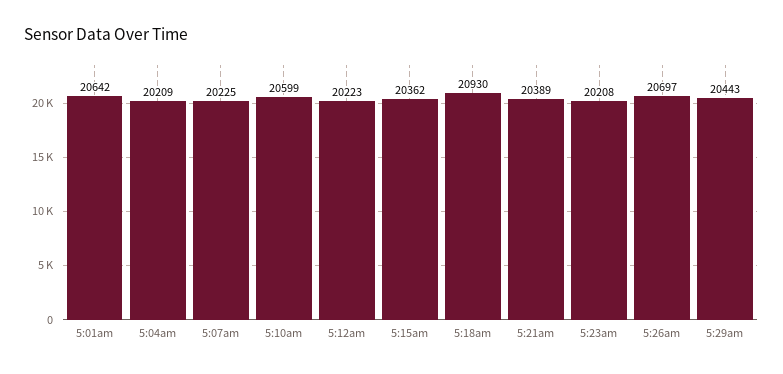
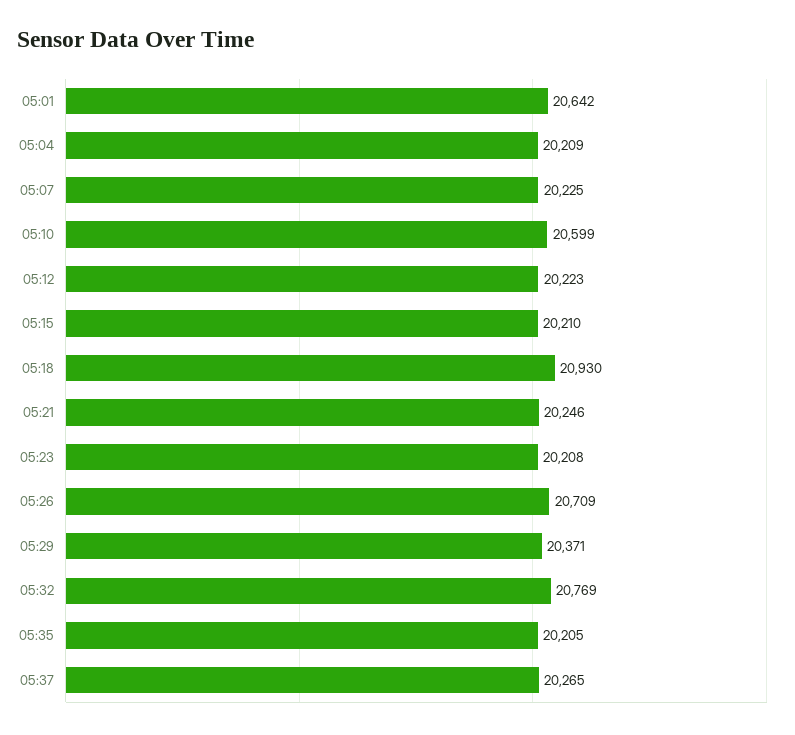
5:15am: 20362 -> 20210
5:21am: 20389 -> 20246
5:26am: 20697 -> 20709
5:29am: 20443 -> 20371
05:32: none -> 20769
05:35: none -> 20205
05:37: none -> 20265

